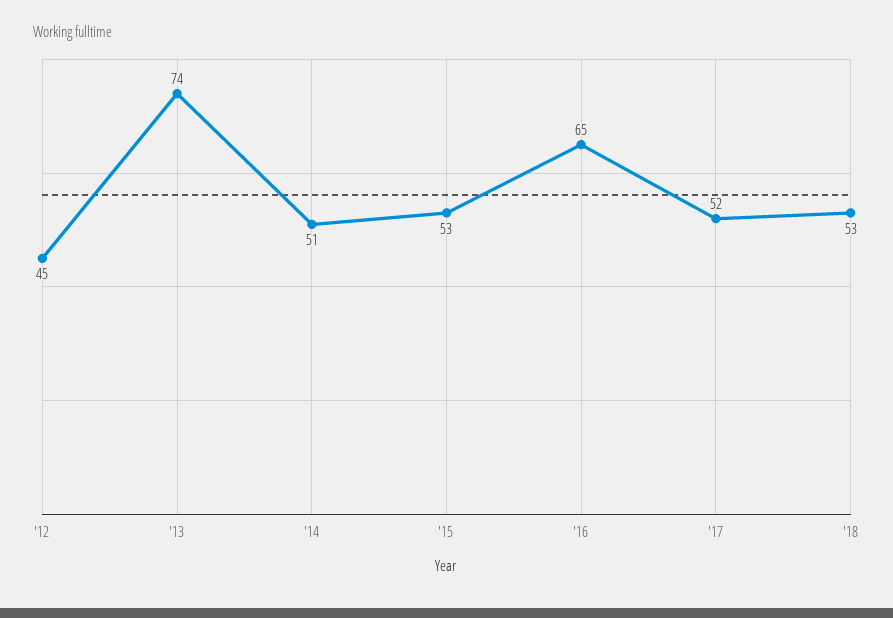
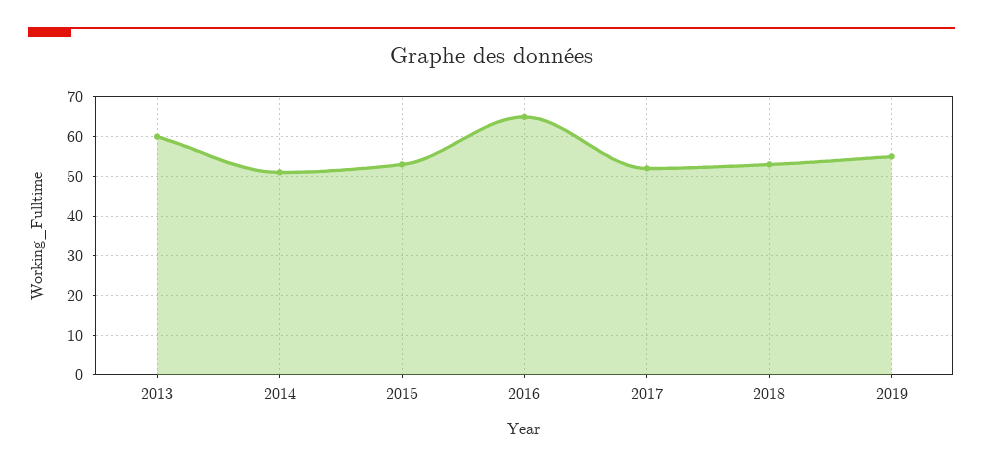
'12: 45 -> none
'13: 74 -> 60
2019: none -> 55

